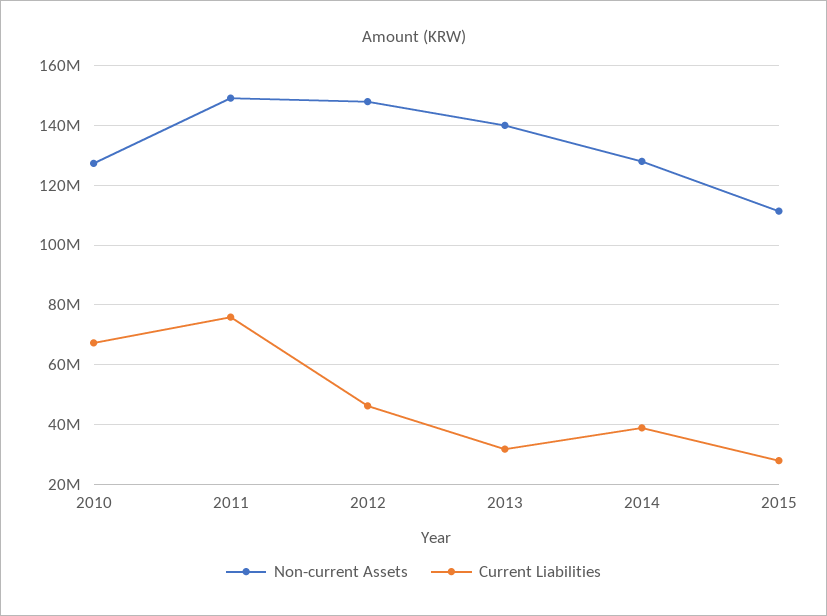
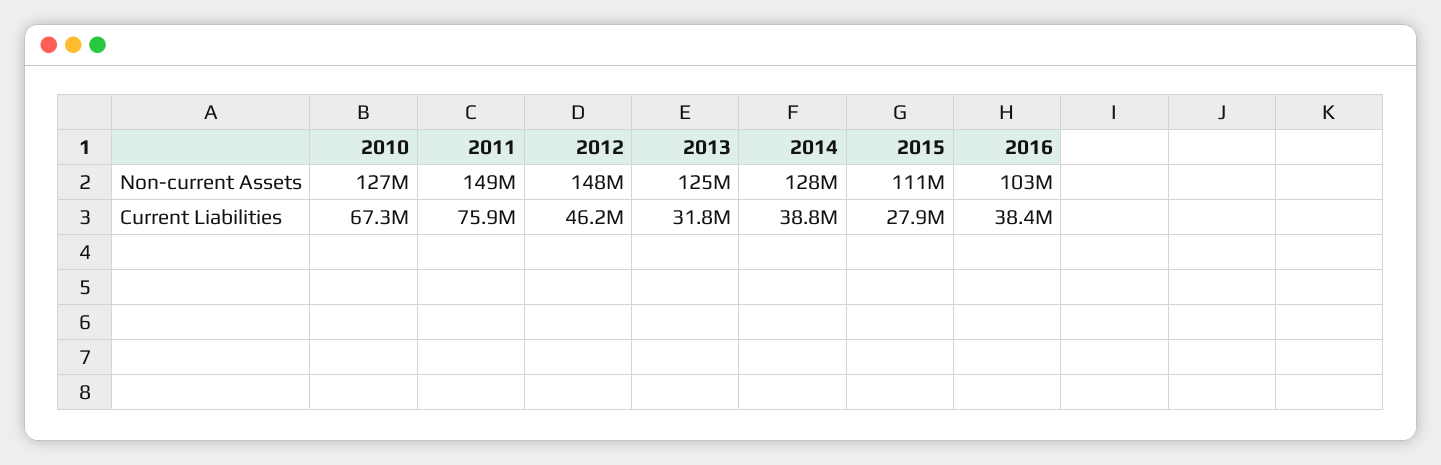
Non-current Assets, 2013: 140000000 -> 125000000
Non-current Assets, 2016: none -> 103000000
Current Liabilities, 2016: none -> 38400000

